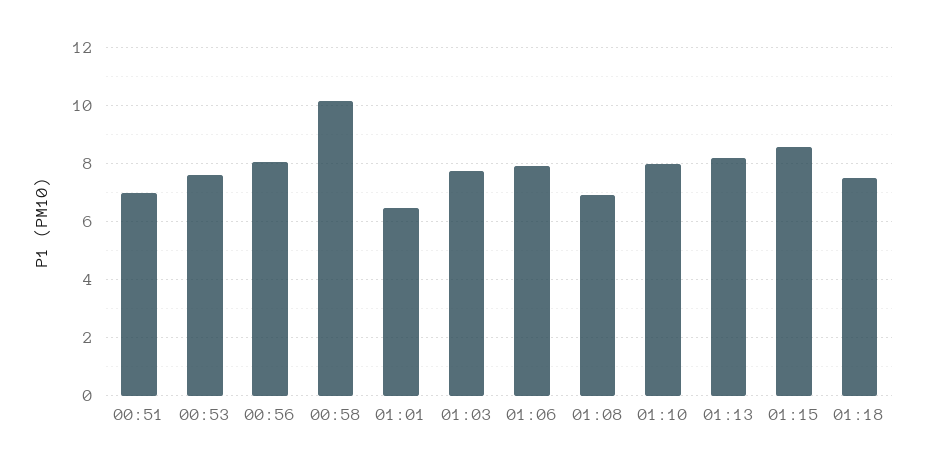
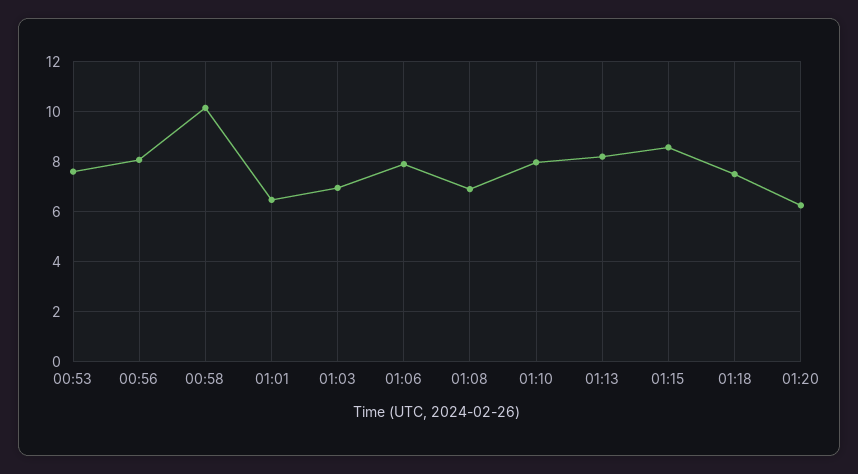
00:51: 7 -> none
01:03: 7.75 -> 7
01:20: none -> 6.25

